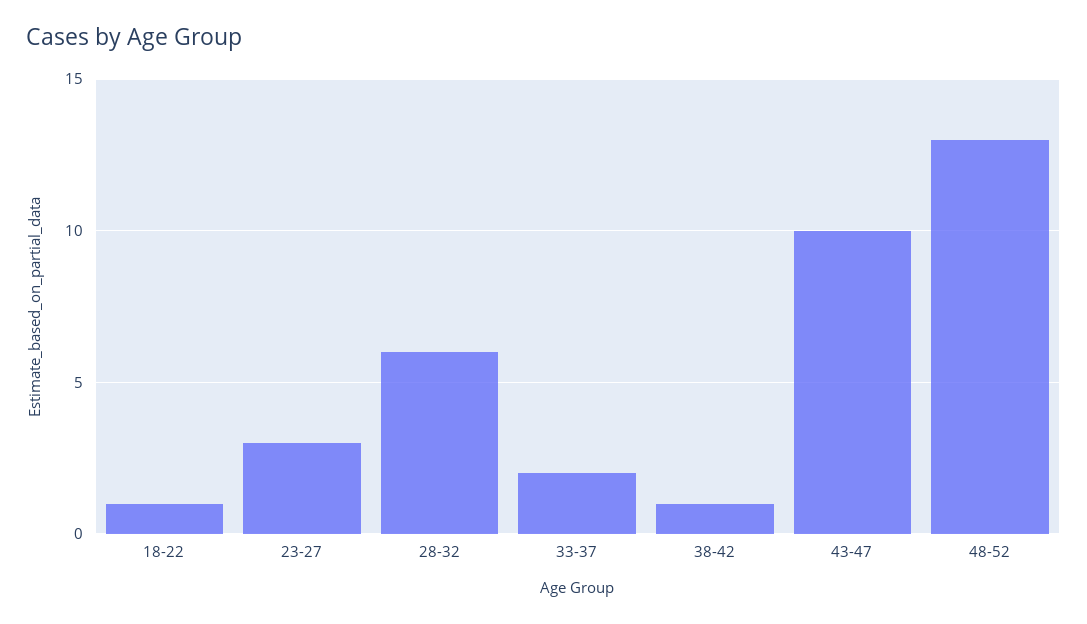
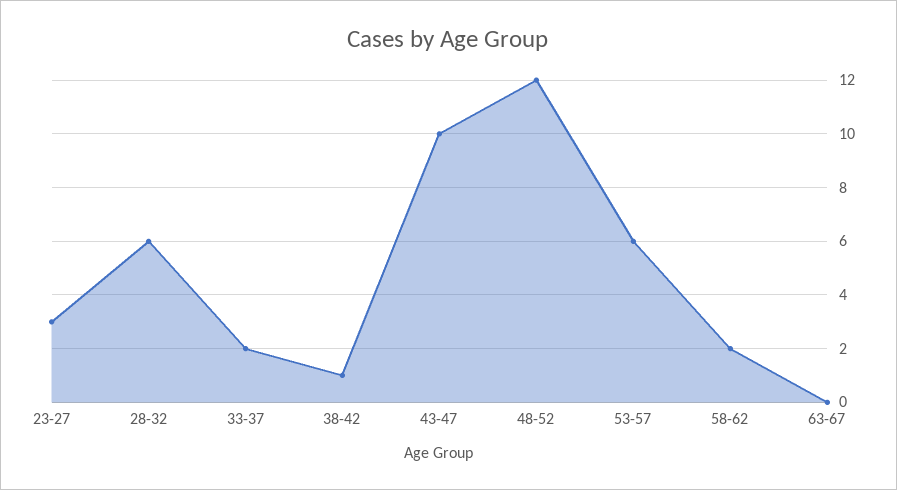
18-22: 1 -> none
48-52: 13 -> 12
53-57: none -> 6
58-62: none -> 2
63-67: none -> 0

